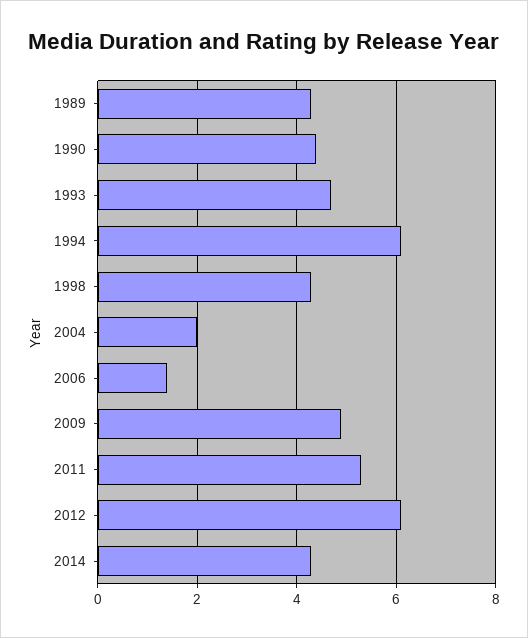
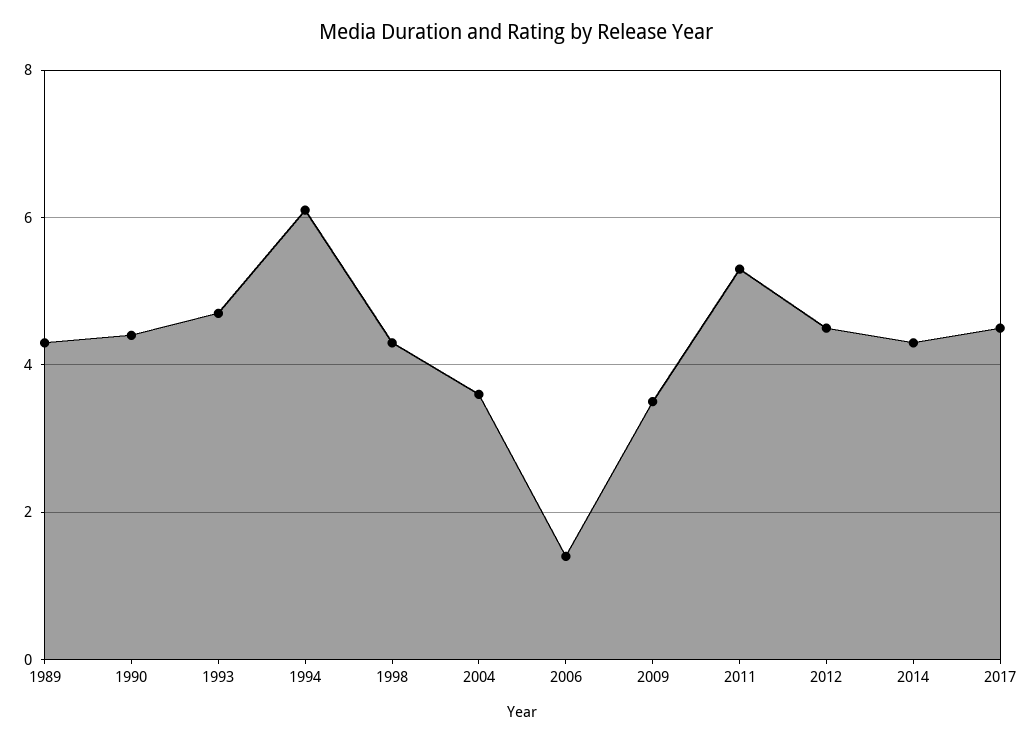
2004: 2 -> 3.5
2009: 5 -> 3.5
2012: 6 -> 4.5
2017: none -> 4.5

